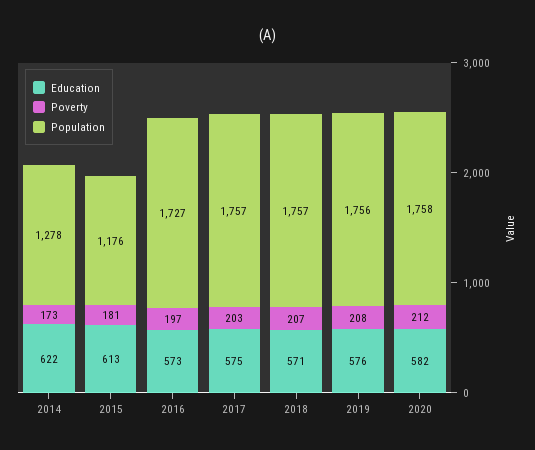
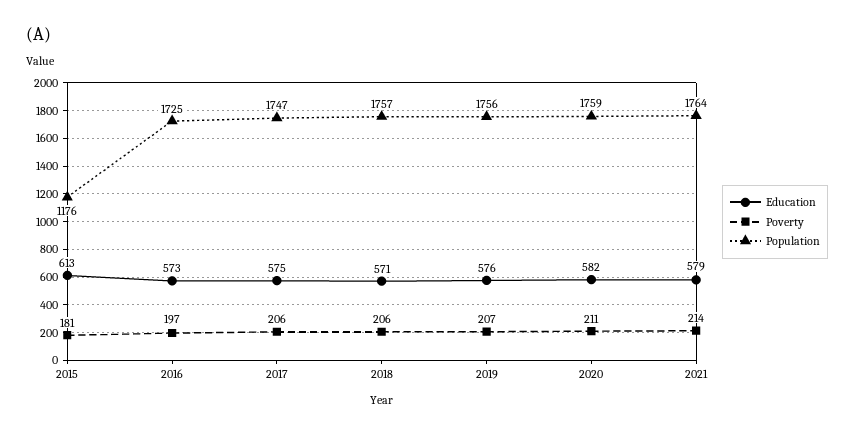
Education, 2014: 622 -> none
Poverty, 2014: 173 -> none
Population, 2014: 1278 -> none
Population, 2016: 1727 -> 1725
Poverty, 2017: 203 -> 206
Population, 2017: 1757 -> 1747
Poverty, 2018: 207 -> 206
Poverty, 2019: 208 -> 207
Poverty, 2020: 212 -> 211
Population, 2020: 1758 -> 1759
Education, 2021: none -> 579
Poverty, 2021: none -> 214
Population, 2021: none -> 1764

